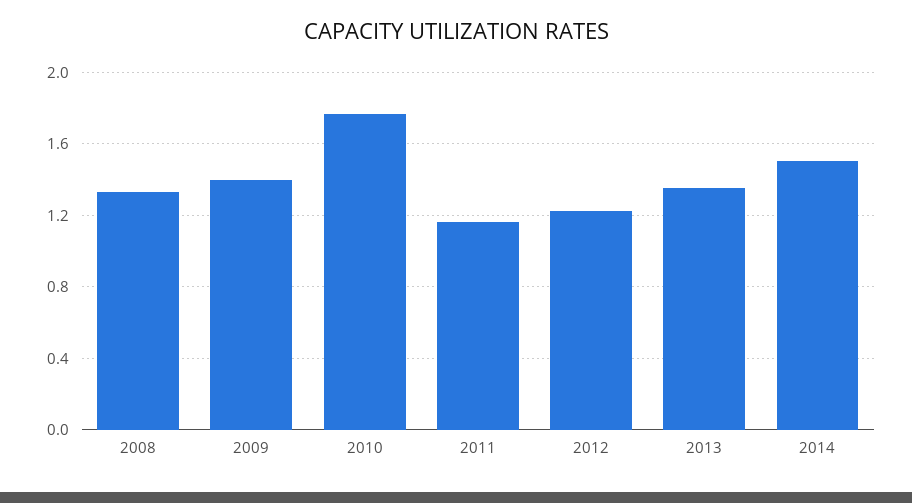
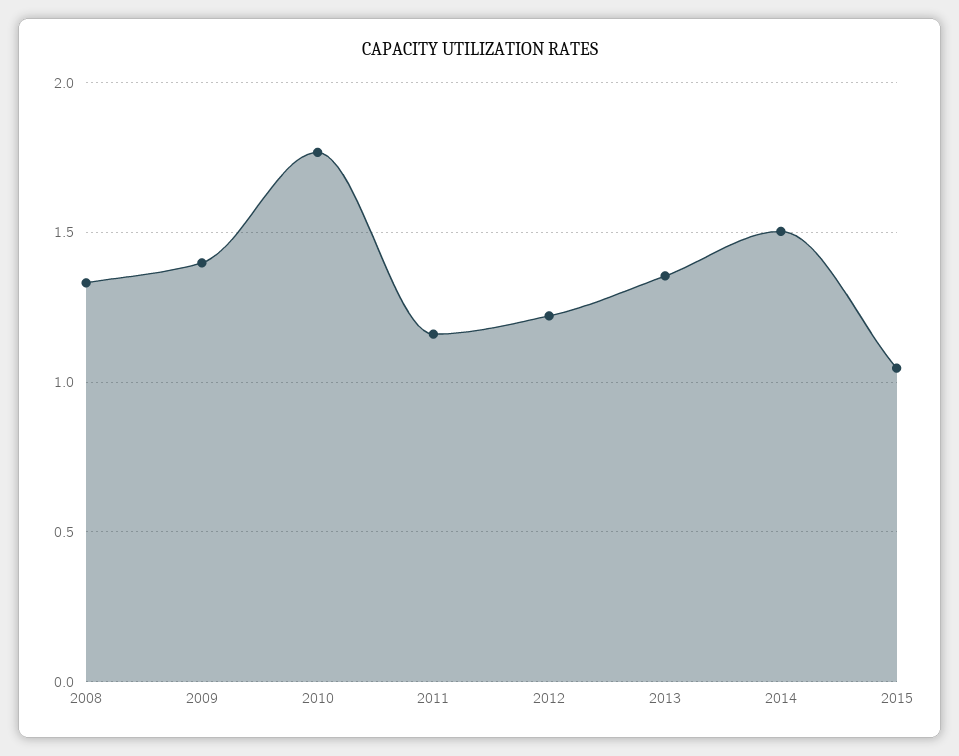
2015: none -> 1.05

